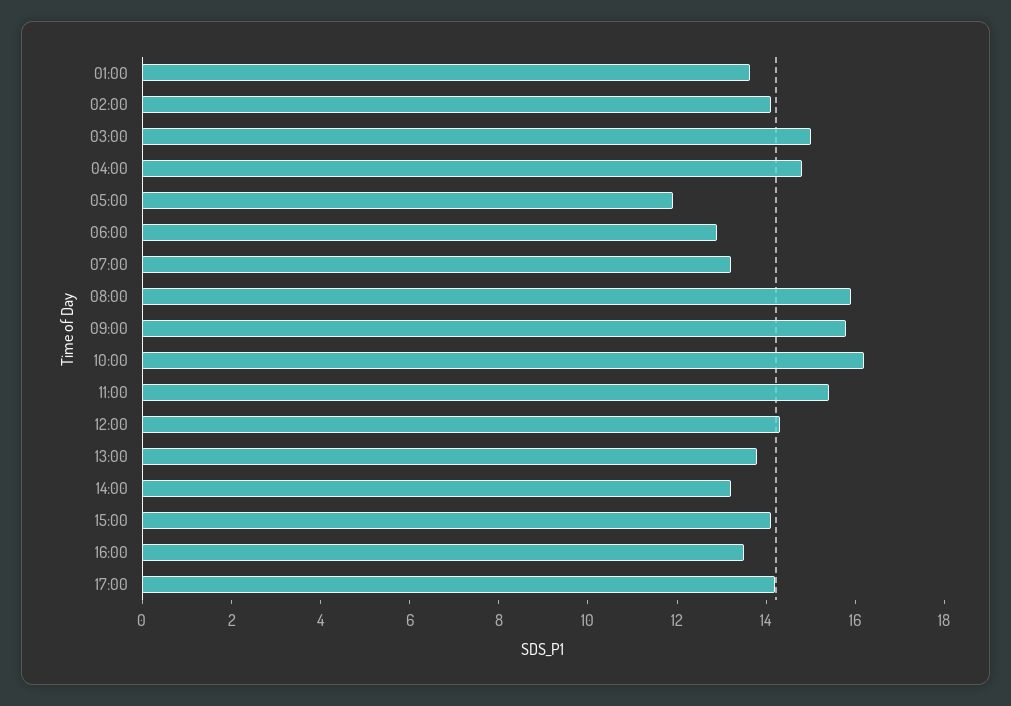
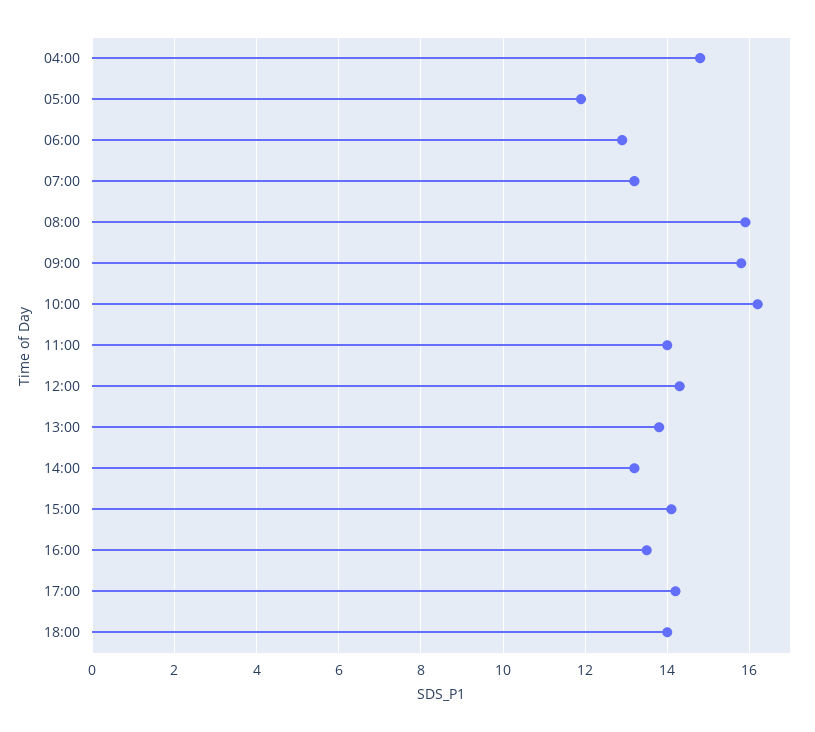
01:00: 13.5 -> none
02:00: 14 -> none
03:00: 15 -> none
11:00: 15.5 -> 14
18:00: none -> 14

